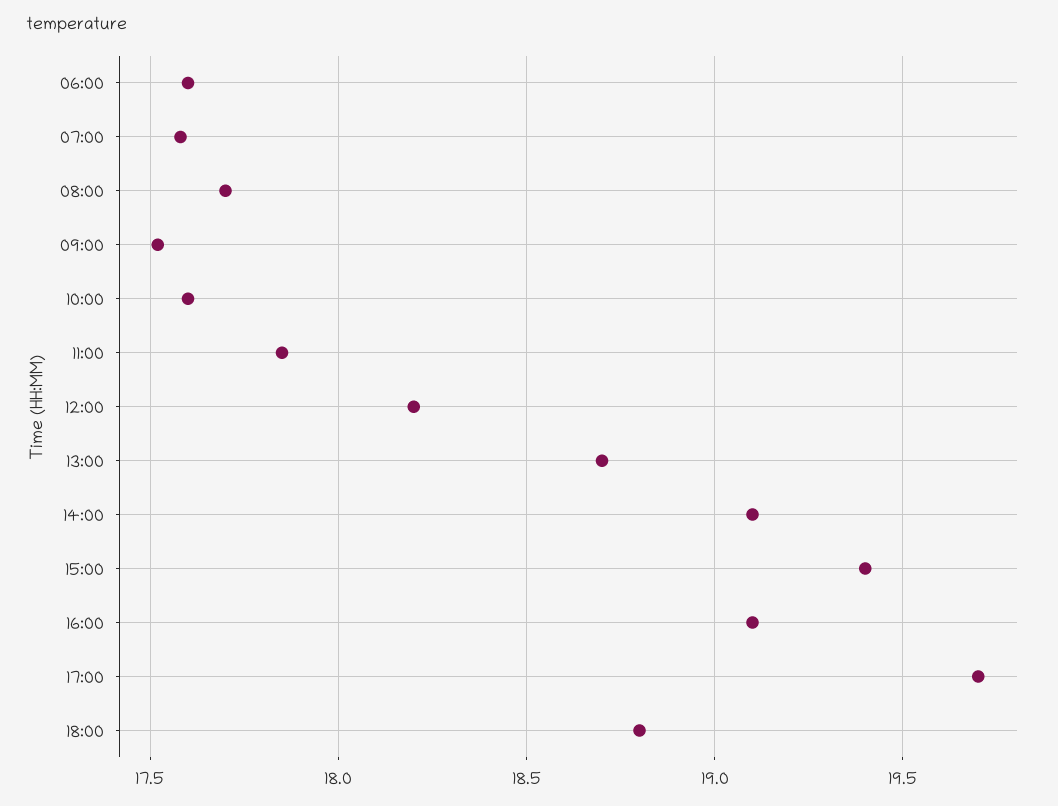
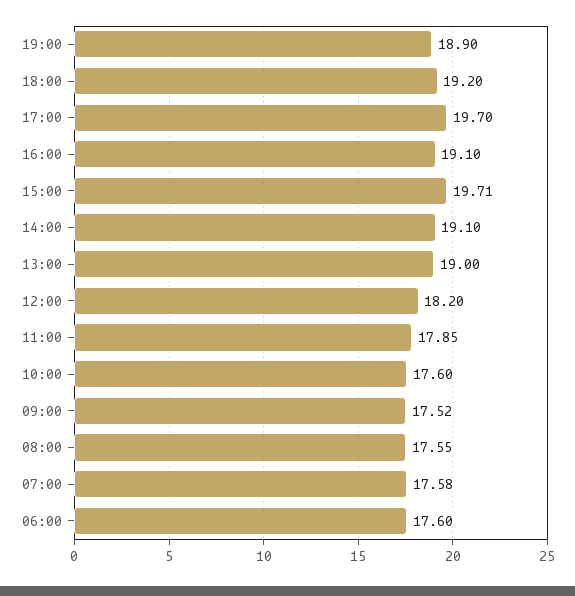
08:00: 17.7 -> 17.55
13:00: 18.7 -> 19
15:00: 19.4 -> 19.71
18:00: 18.8 -> 19.2
19:00: none -> 18.9

